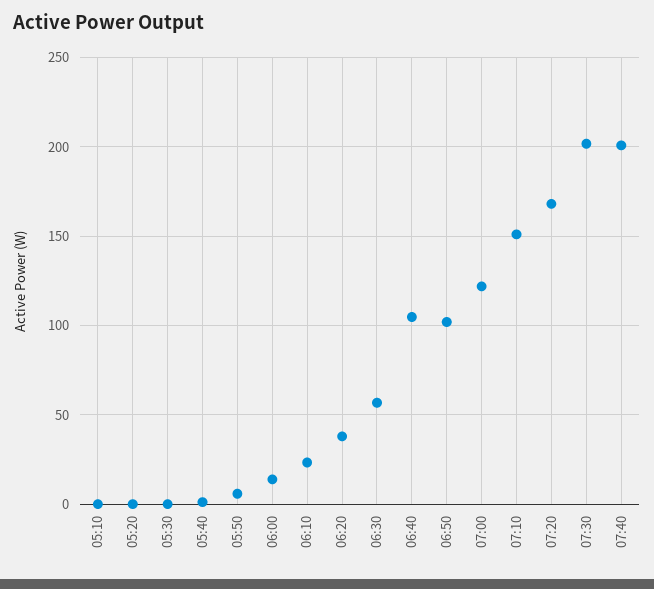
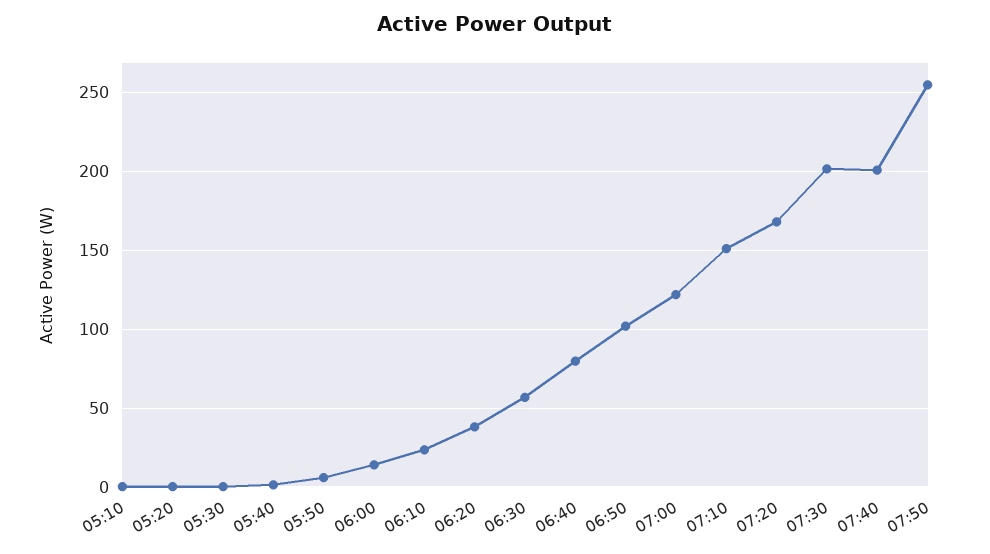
06:40: 105 -> 80
07:50: none -> 255

